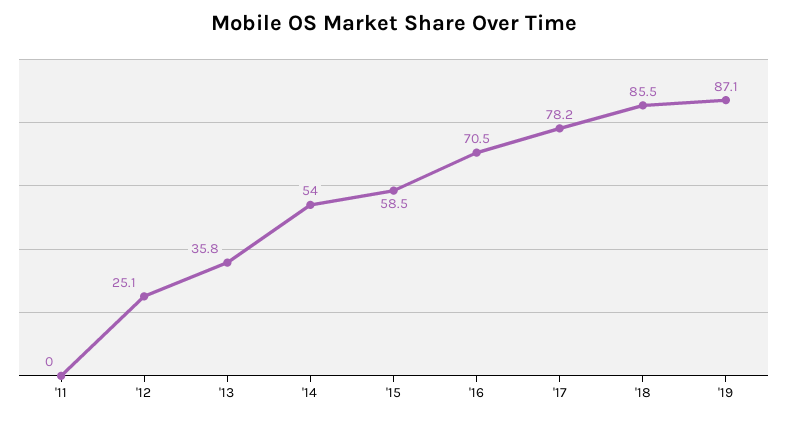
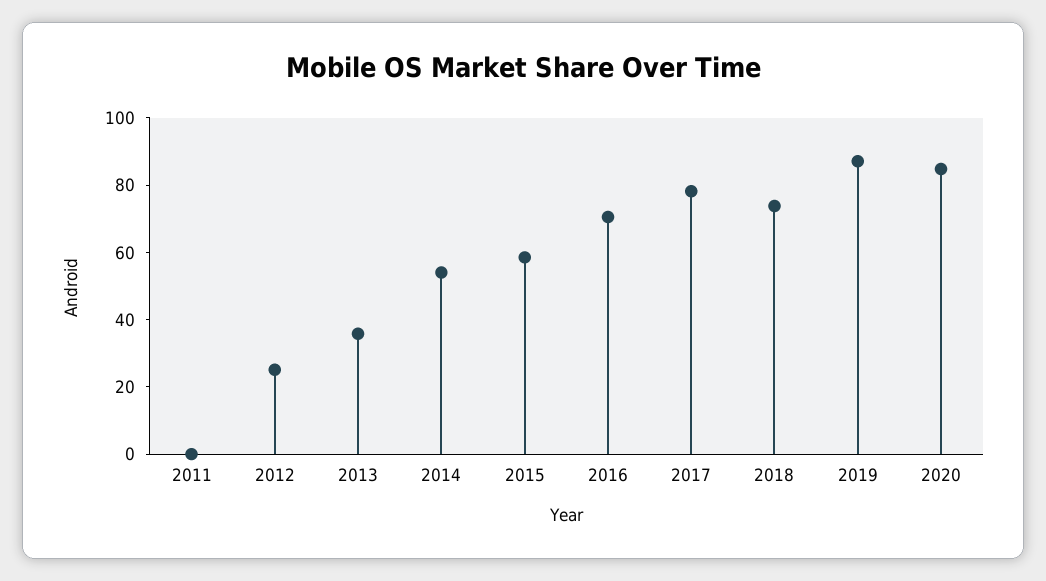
'18: 85.5 -> 75
2020: none -> 85

